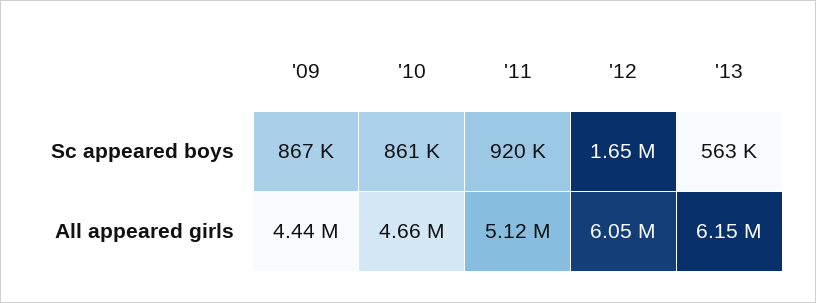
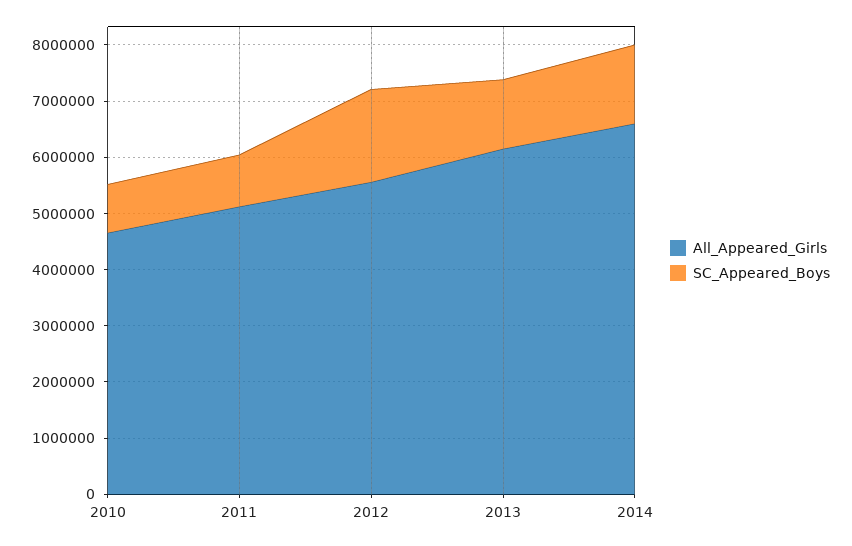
Sc appeared boys, '09: 867000 -> none
Sc appeared boys, '13: 563000 -> 1200000
All appeared girls, '09: 4440000 -> none
All appeared girls, '12: 6050000 -> 5600000
All appeared girls, 2014: none -> 6600000
Sc appeared boys, 2014: none -> 1400000

